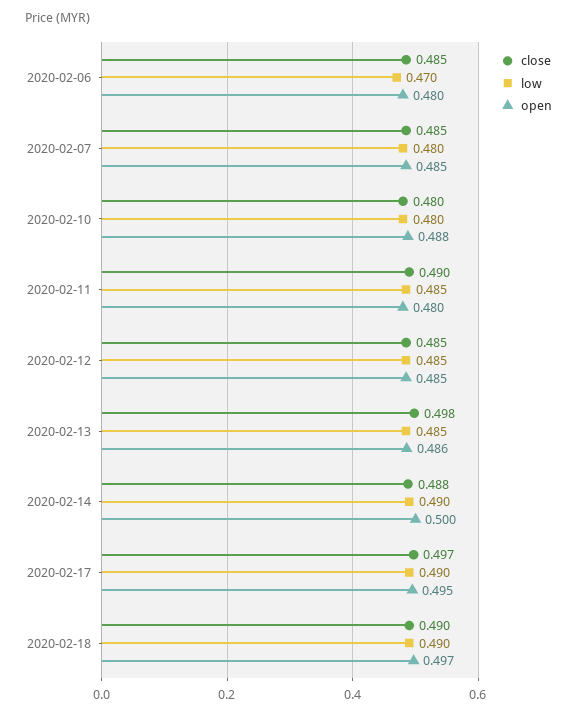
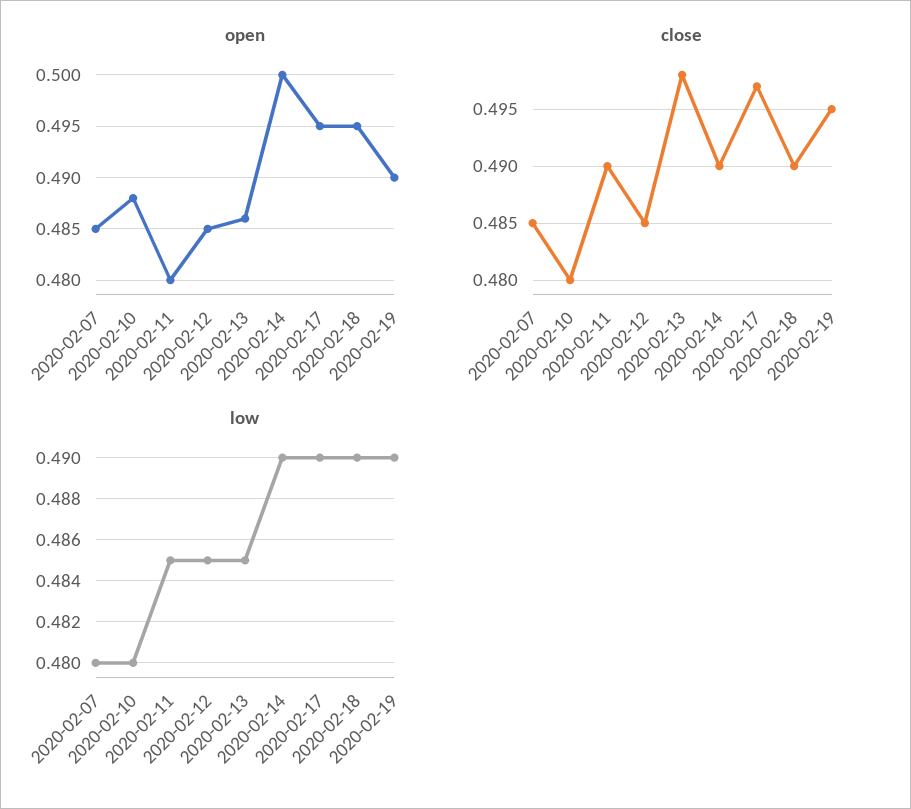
close, 2020-02-06: 0.485 -> none
low, 2020-02-06: 0.47 -> none
open, 2020-02-06: 0.48 -> none
close, 2020-02-14: 0.488 -> 0.49
open, 2020-02-18: 0.497 -> 0.495
open, 2020-02-19: none -> 0.49
close, 2020-02-19: none -> 0.495
low, 2020-02-19: none -> 0.49

